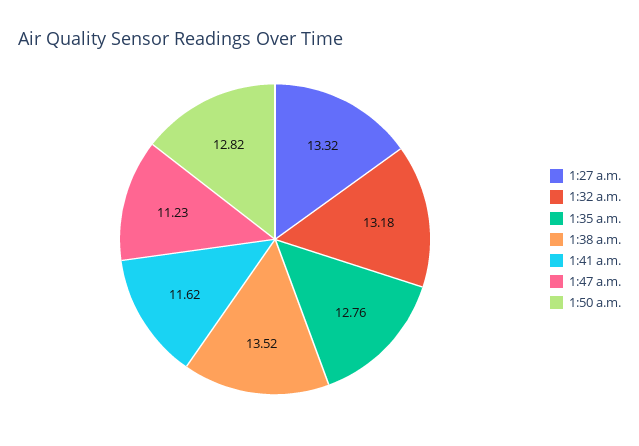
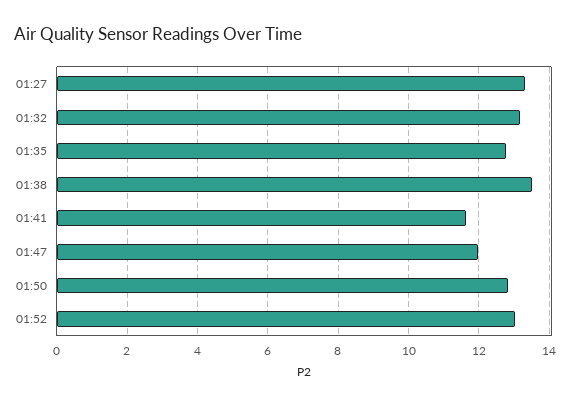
1:47 a.m.: 11.23 -> 12
01:52: none -> 13

